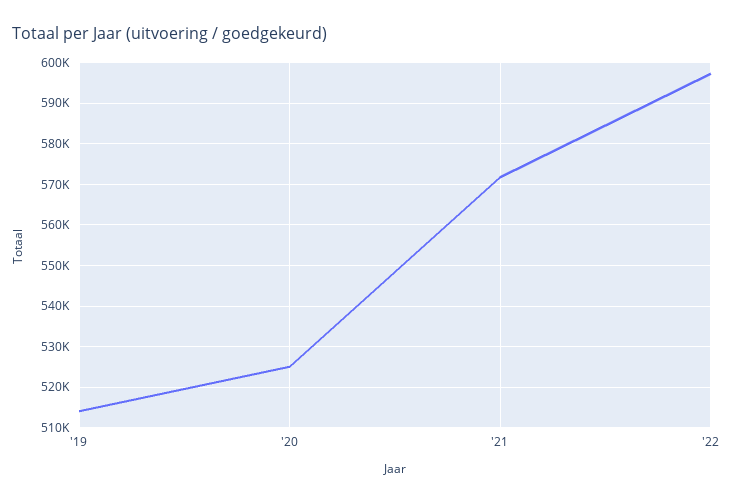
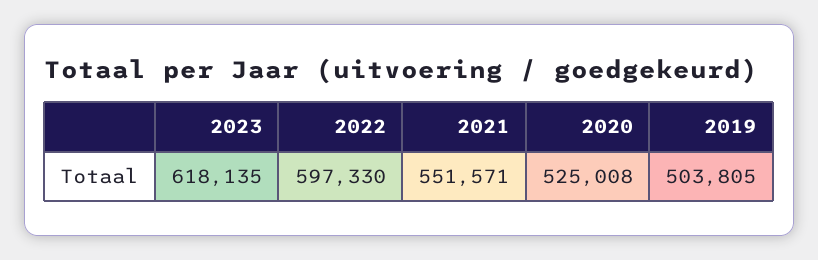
'19: 514000 -> 503805
'21: 572000 -> 551571
2023: none -> 618135

